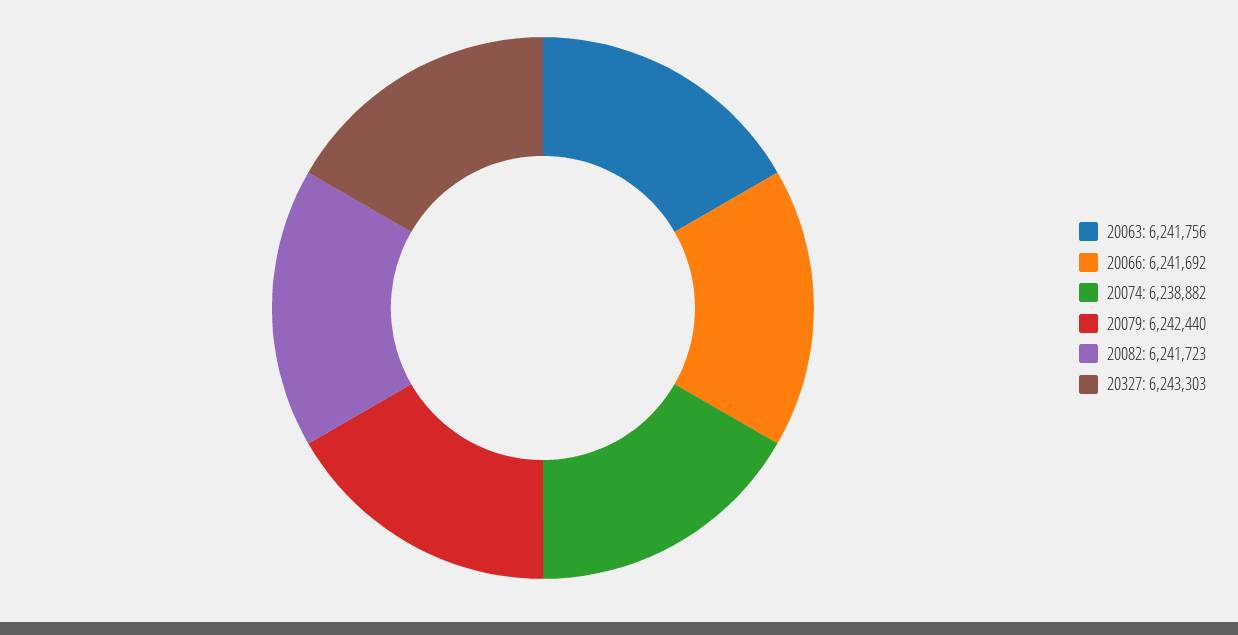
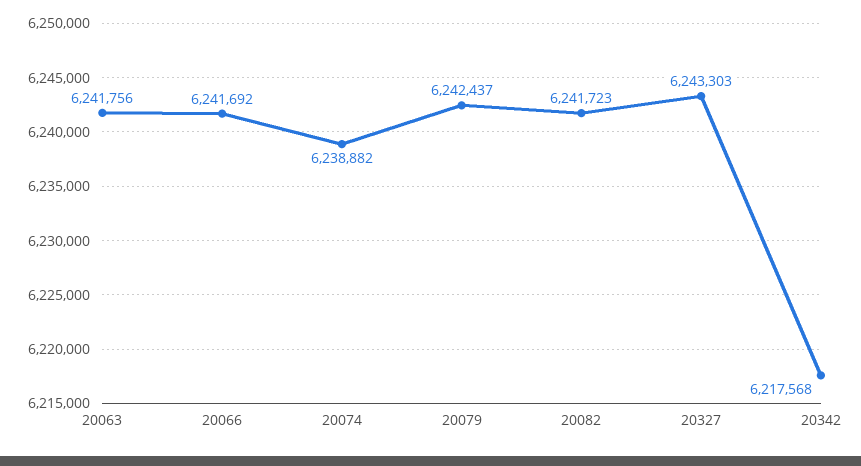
20079: 6242440 -> 6242437
20342: none -> 6217568

